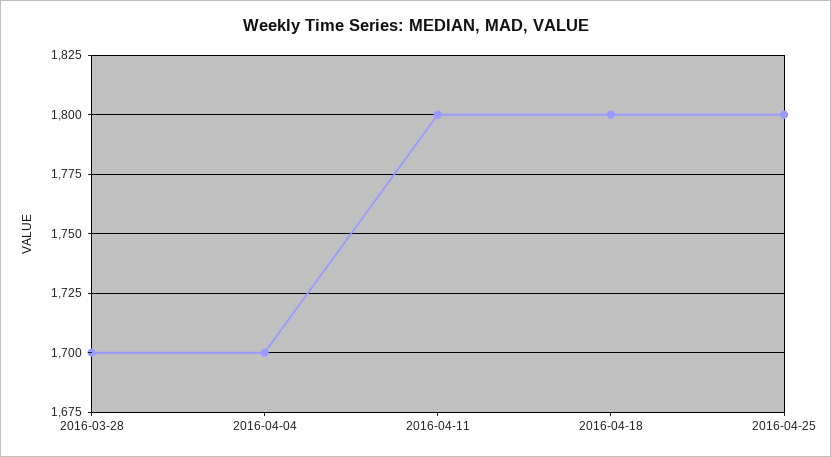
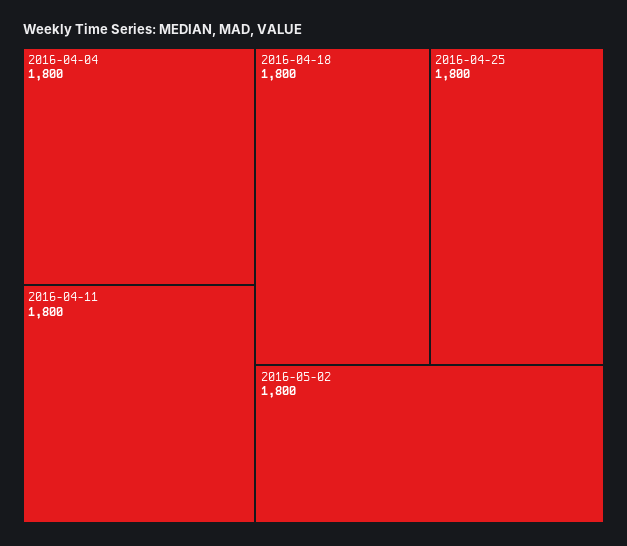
2016-03-28: 1700 -> none
2016-04-04: 1700 -> 1800
2016-05-02: none -> 1800

